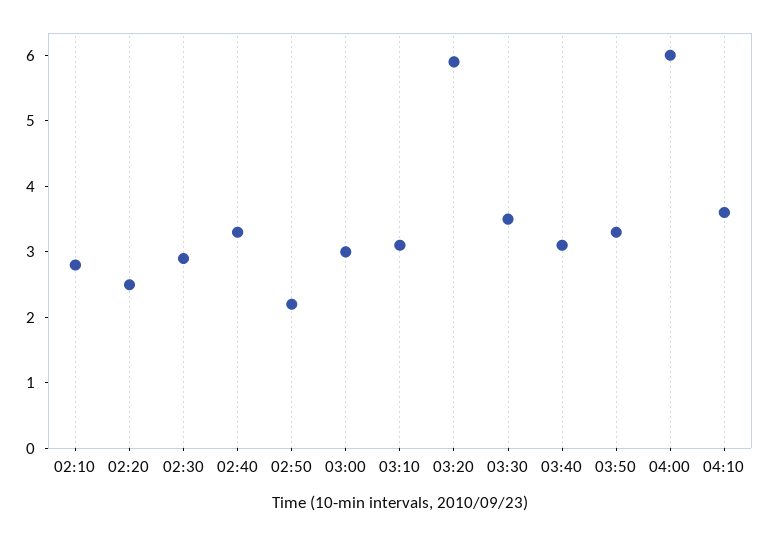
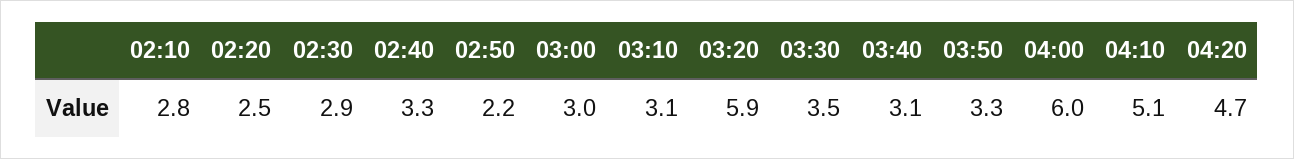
04:10: 3.5 -> 5.1
04:20: none -> 4.7

